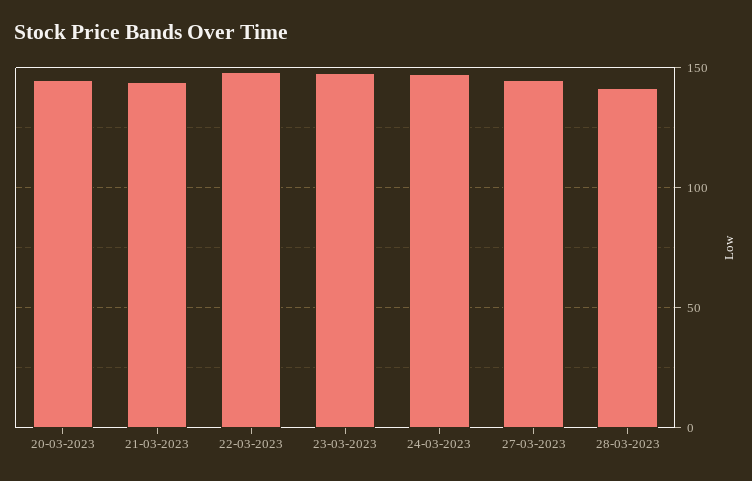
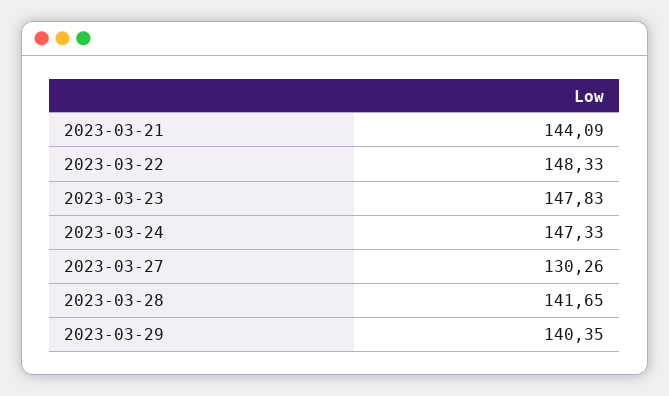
20-03-2023: 145 -> none
27-03-2023: 145 -> 130.26
2023-03-29: none -> 140.35

